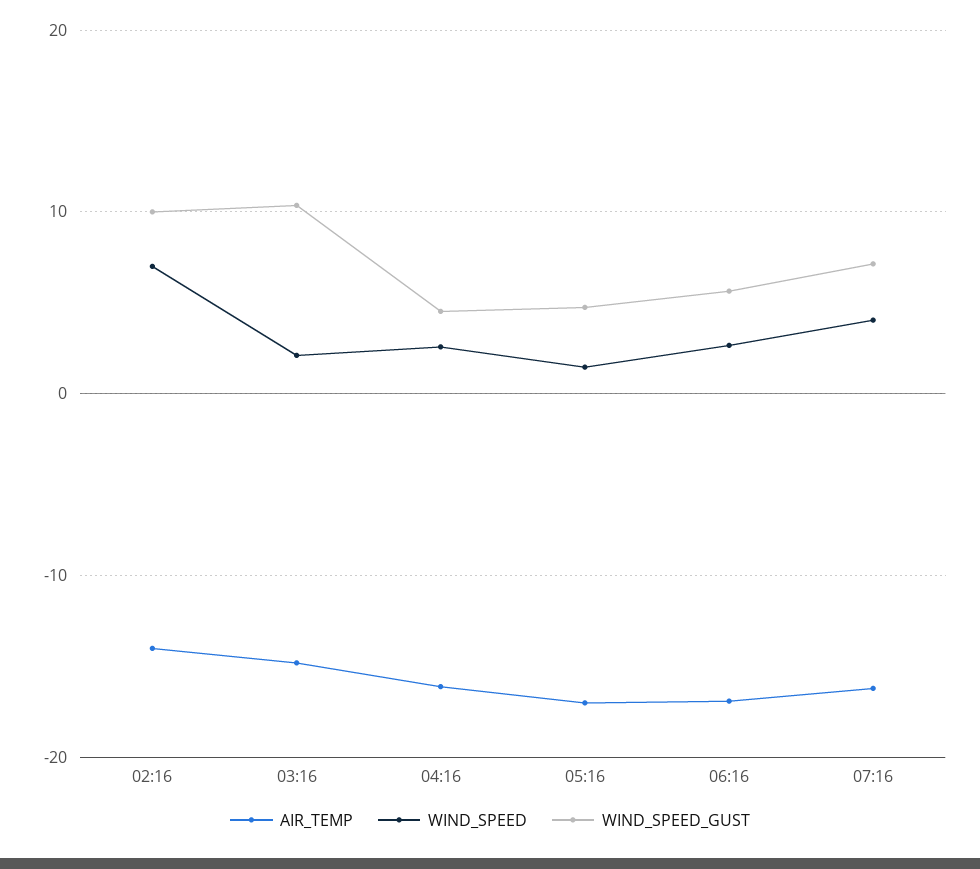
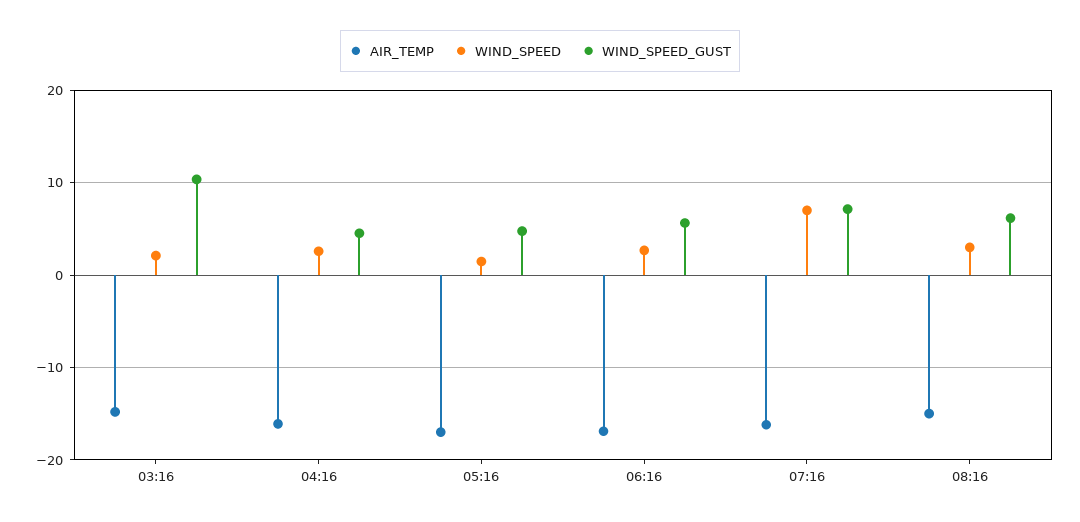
AIR_TEMP, 02:16: -14 -> none
WIND_SPEED, 02:16: 7 -> none
WIND_SPEED_GUST, 02:16: 10 -> none
WIND_SPEED, 07:16: 4 -> 7
AIR_TEMP, 08:16: none -> -15
WIND_SPEED, 08:16: none -> 3
WIND_SPEED_GUST, 08:16: none -> 6

